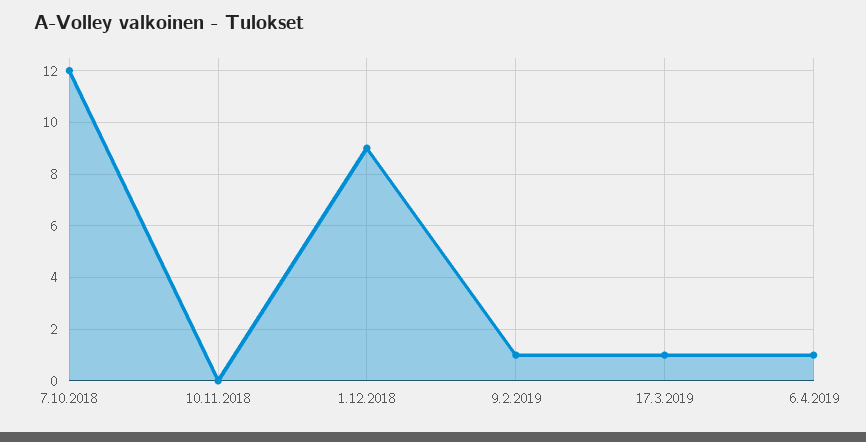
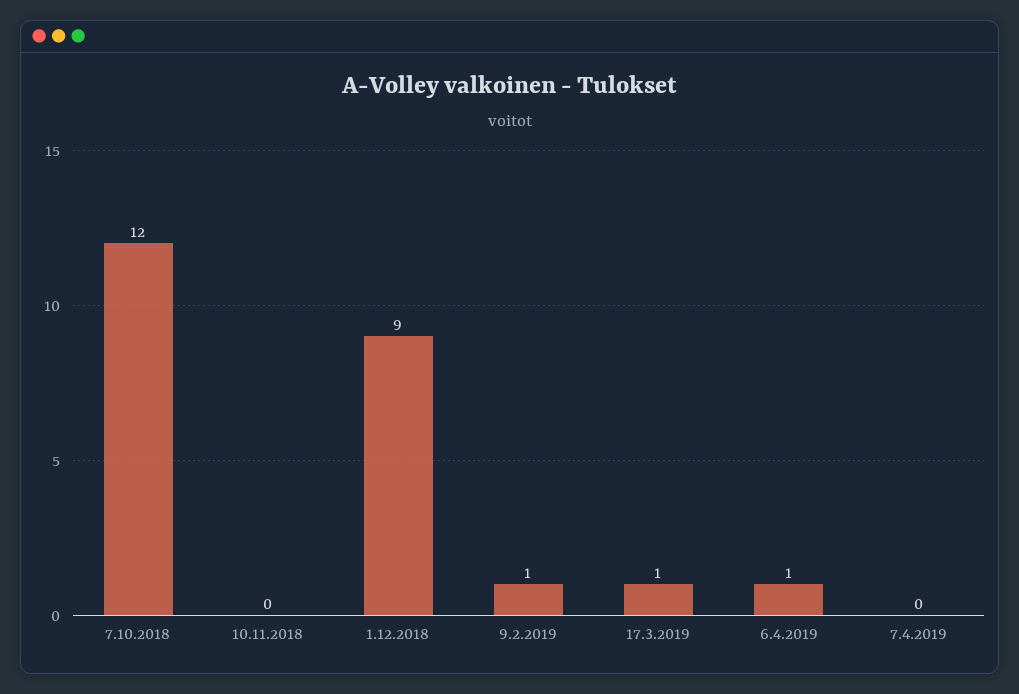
7.4.2019: none -> 0

